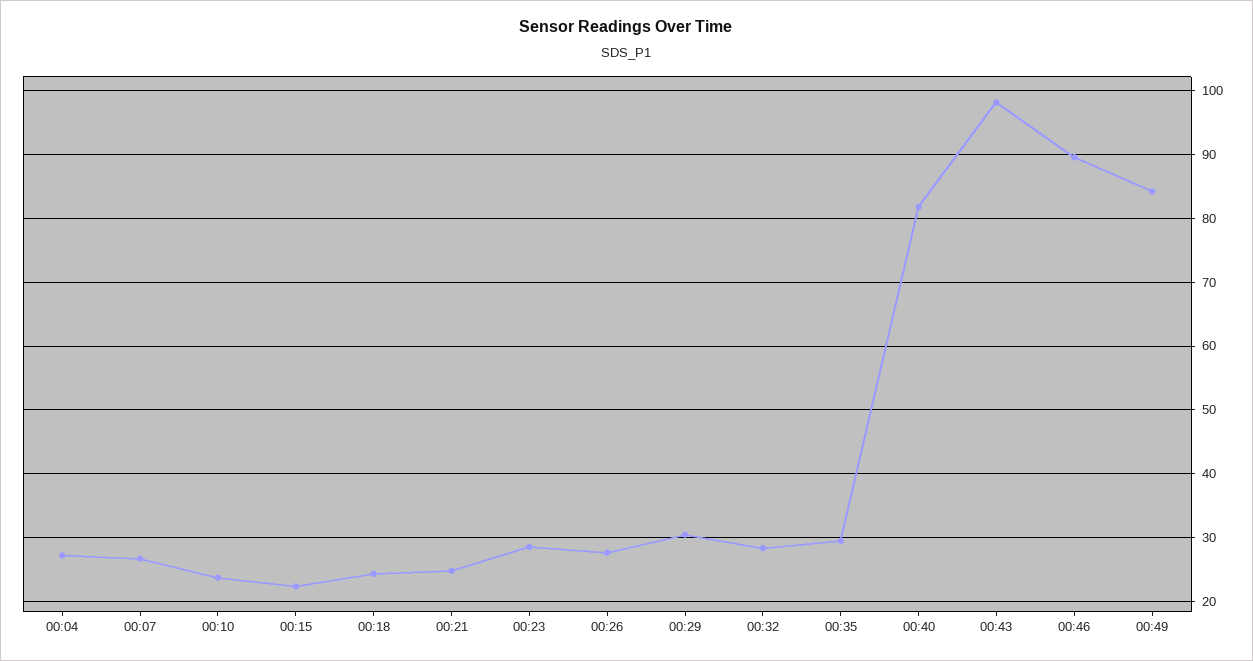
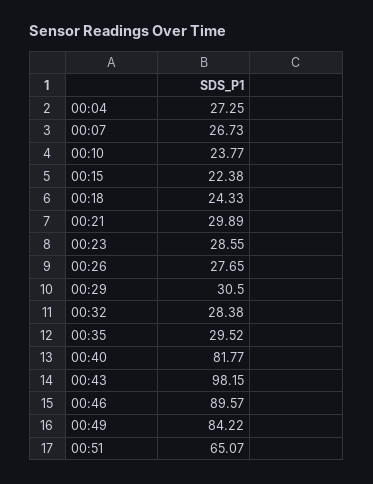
00:21: 25 -> 29.89
00:51: none -> 65.07

